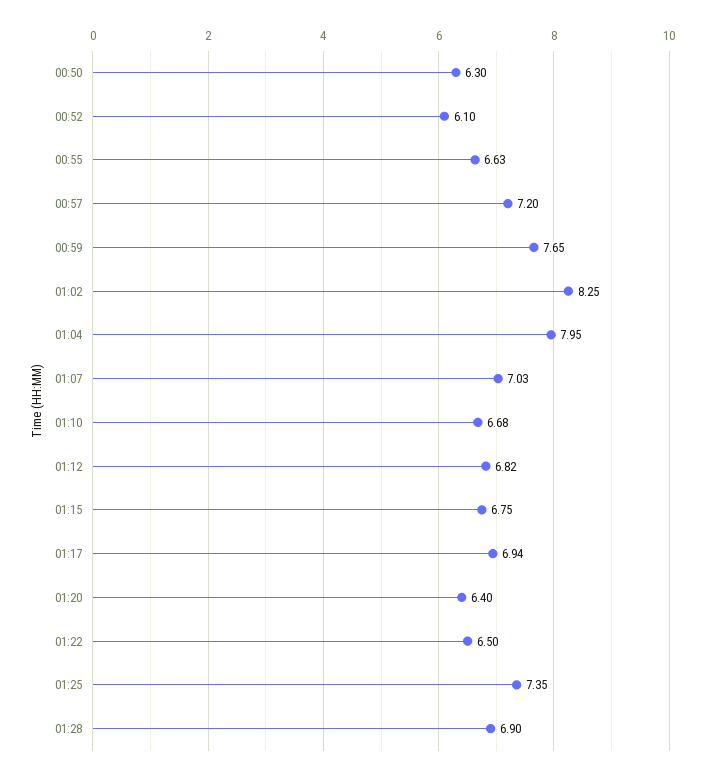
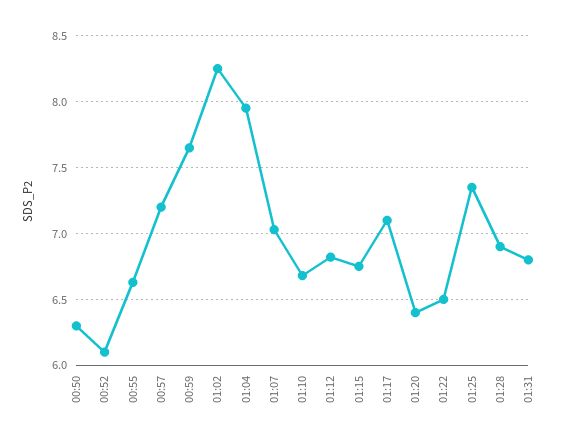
01:17: 6.94 -> 7.1
01:31: none -> 6.8

